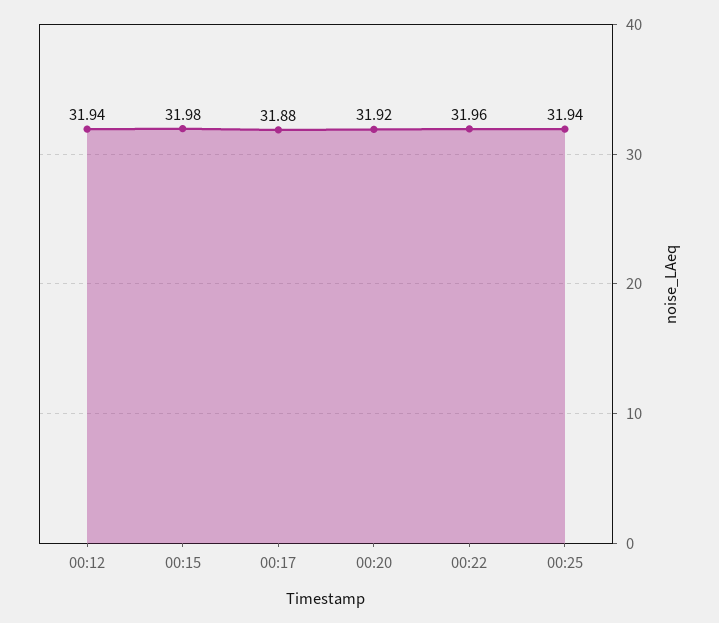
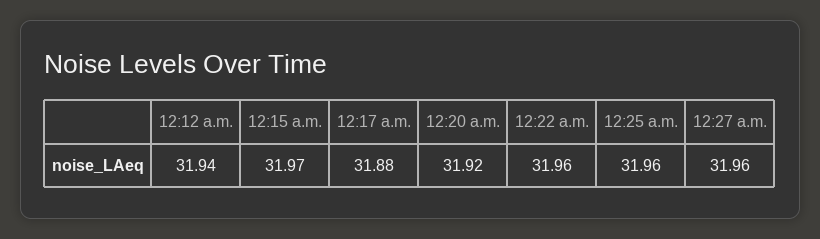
00:15: 31.98 -> 31.97
00:25: 31.94 -> 31.96
12:27 a.m.: none -> 31.96

